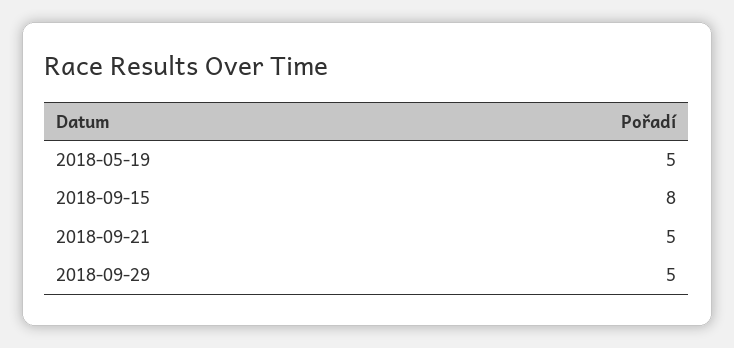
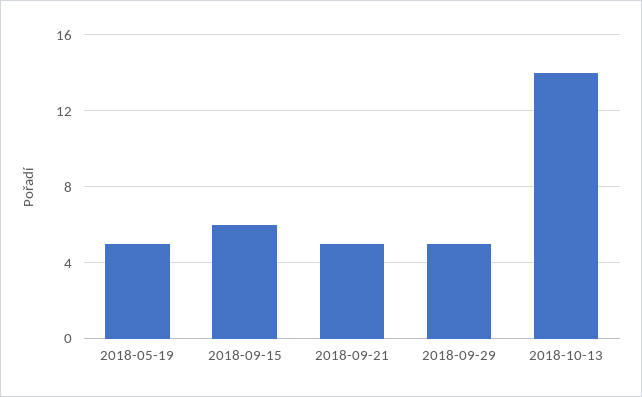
2018-09-15: 8 -> 6
2018-10-13: none -> 14

